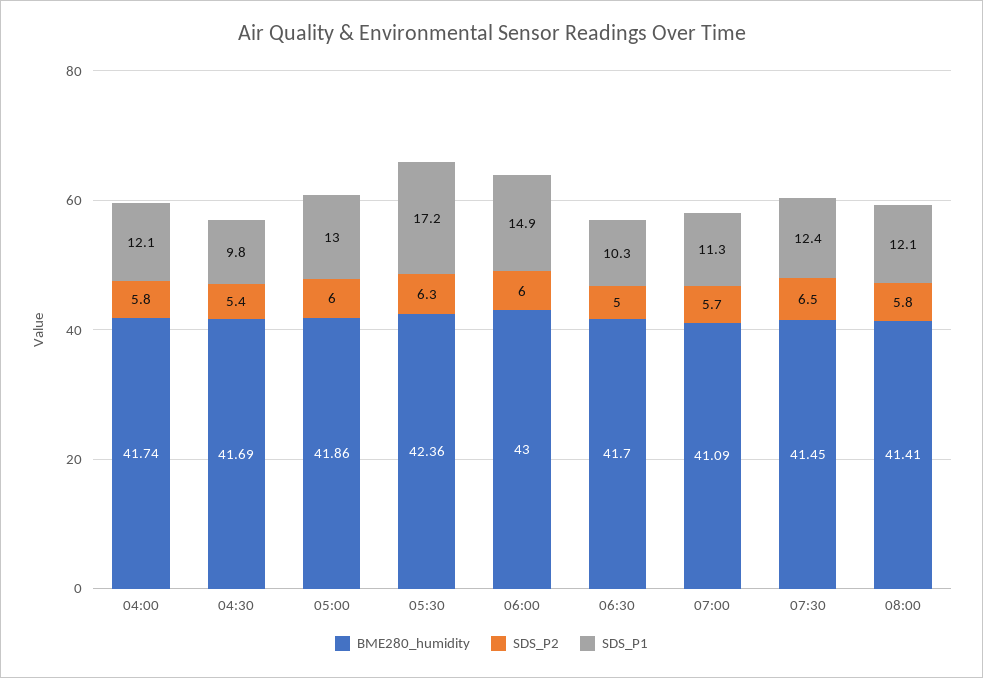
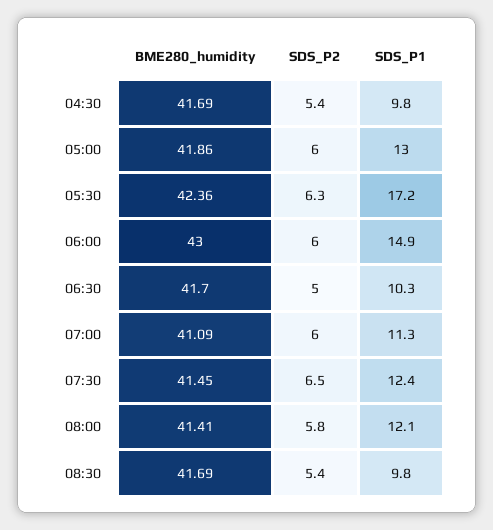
BME280_humidity, 04:00: 41.74 -> none
SDS_P2, 04:00: 5.8 -> none
SDS_P1, 04:00: 12.1 -> none
SDS_P2, 07:00: 5.7 -> 6
BME280_humidity, 08:30: none -> 41.69
SDS_P2, 08:30: none -> 5.4
SDS_P1, 08:30: none -> 9.8

